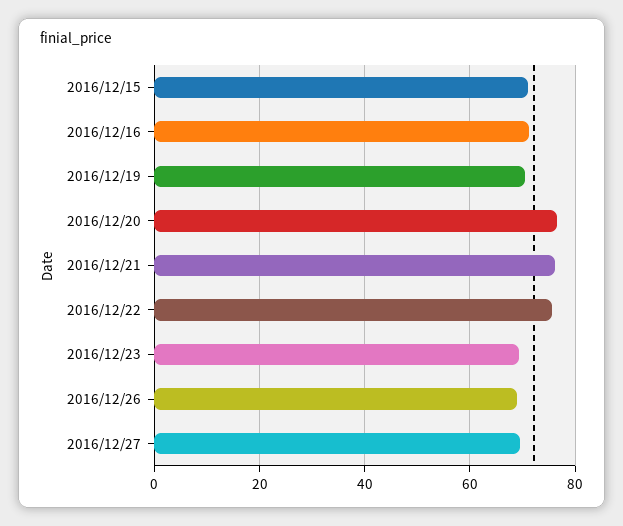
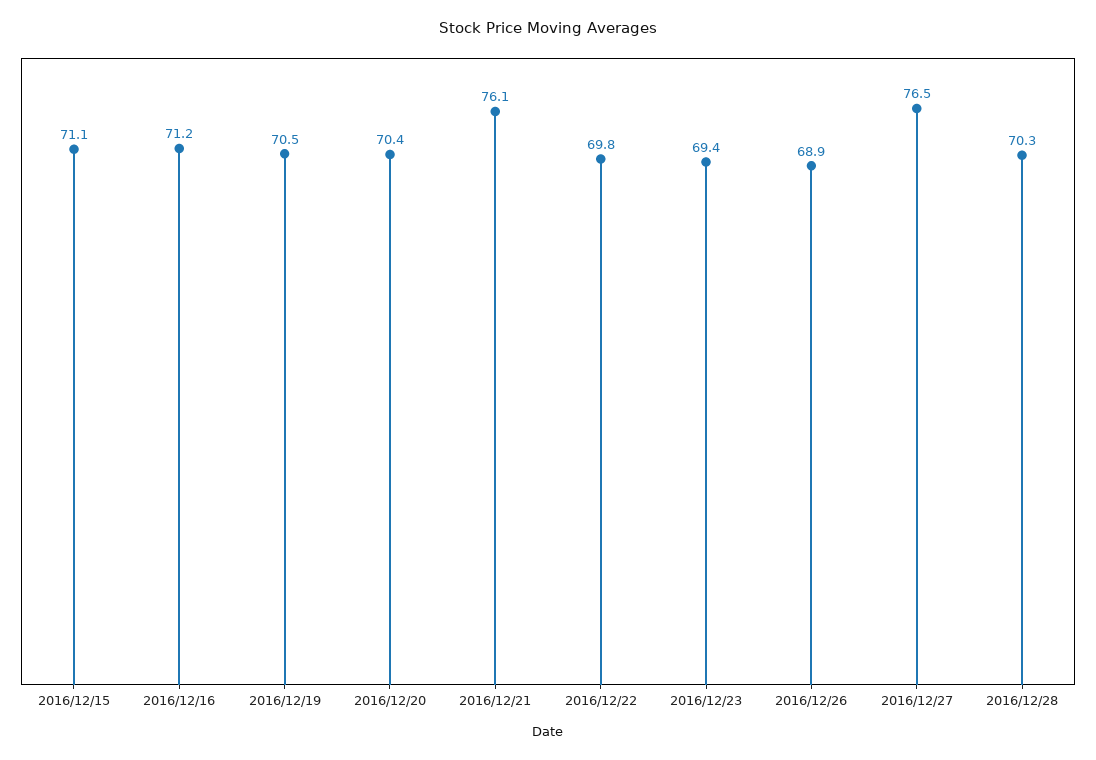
2016/12/20: 76 -> 70.4
2016/12/22: 76 -> 69.8
2016/12/27: 70 -> 76.5
2016/12/28: none -> 70.3

